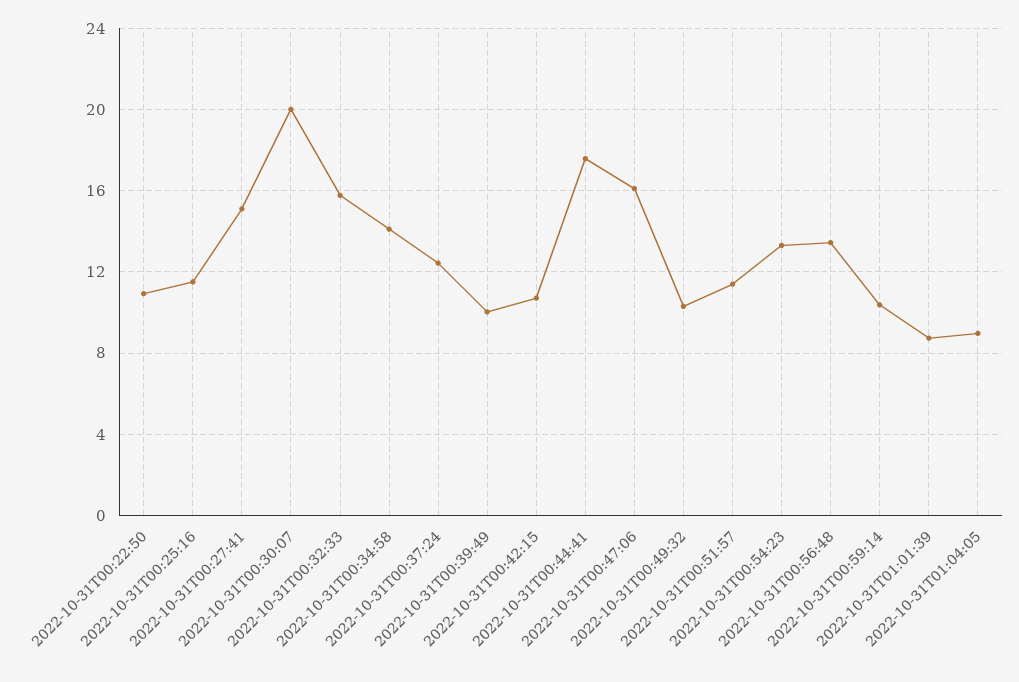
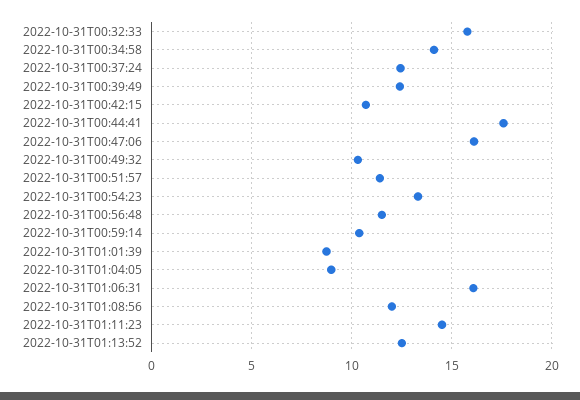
2022-10-31T00:22:50: 11 -> none
2022-10-31T00:25:16: 11.5 -> none
2022-10-31T00:27:41: 15 -> none
2022-10-31T00:30:07: 20 -> none
2022-10-31T00:39:49: 10 -> 12.5
2022-10-31T00:56:48: 13.5 -> 11.5
2022-10-31T01:06:31: none -> 16
2022-10-31T01:08:56: none -> 12
2022-10-31T01:11:23: none -> 14.5
2022-10-31T01:13:52: none -> 12.5

